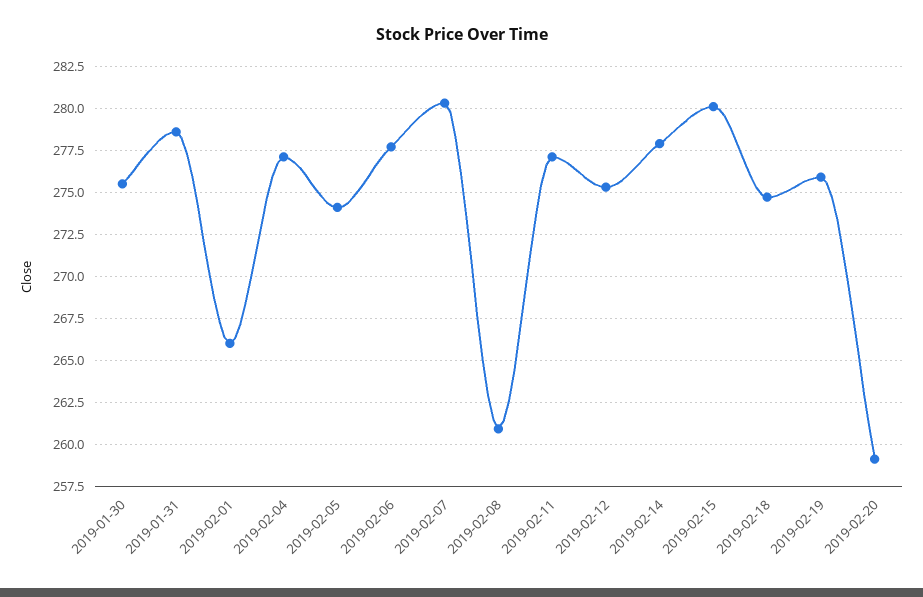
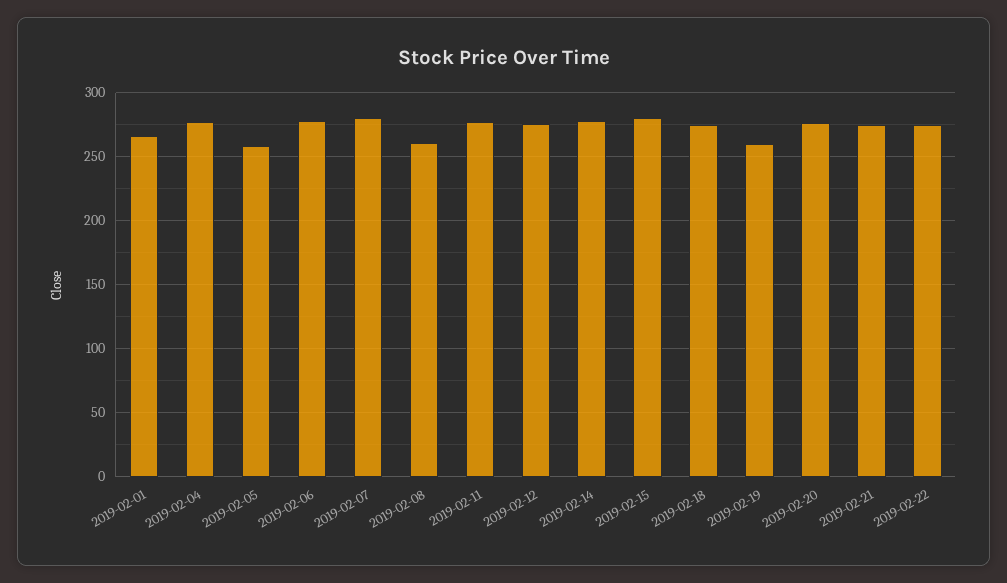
2019-01-30: 275.5 -> none
2019-01-31: 278.5 -> none
2019-02-05: 274 -> 260
2019-02-19: 276 -> 260
2019-02-20: 259 -> 275
2019-02-21: none -> 275
2019-02-22: none -> 275

